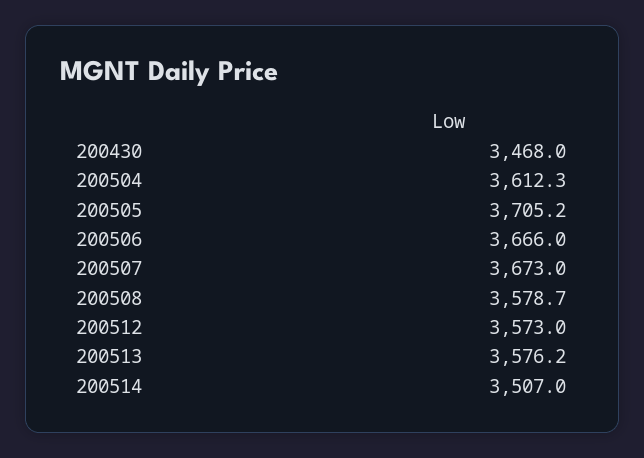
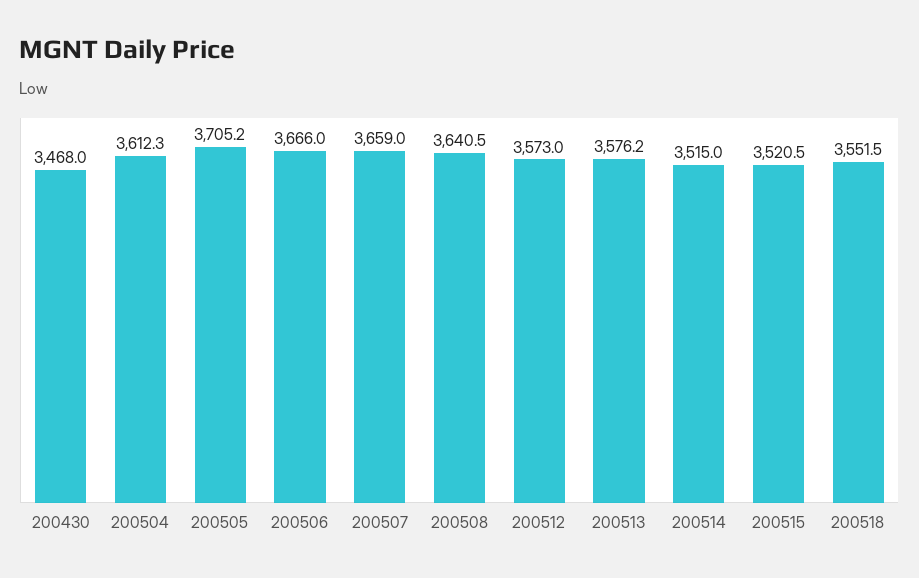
200507: 3673 -> 3659
200508: 3578.7 -> 3640.5
200514: 3507 -> 3515
200515: none -> 3520.5
200518: none -> 3551.5

